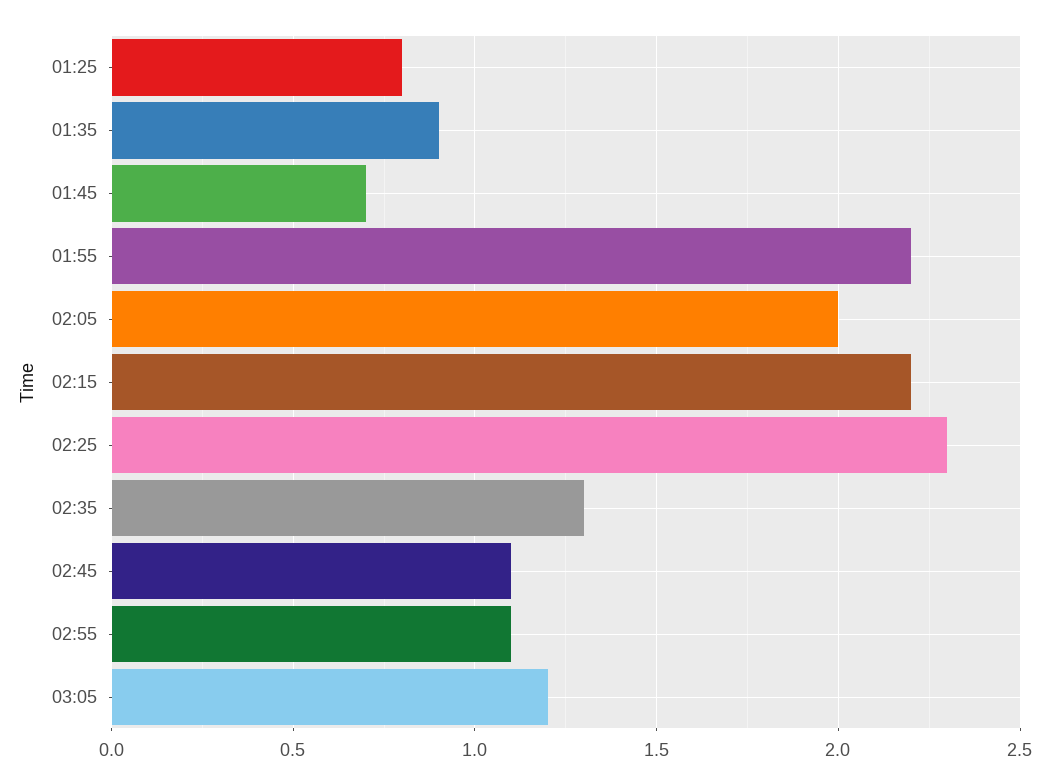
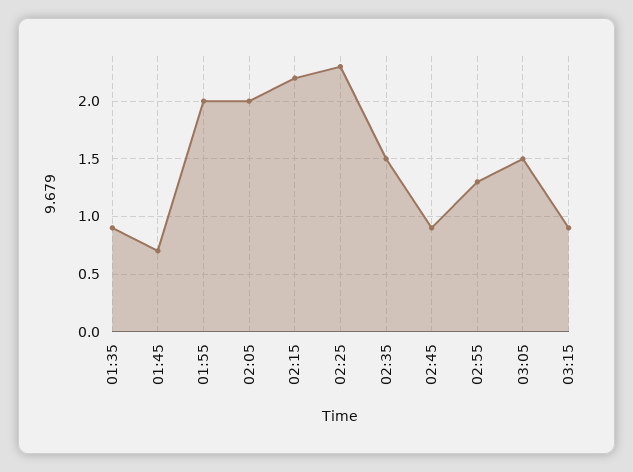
01:25: 0.8 -> none
01:55: 2.2 -> 2
02:35: 1.3 -> 1.5
02:45: 1.1 -> 0.9
02:55: 1.1 -> 1.3
03:05: 1.2 -> 1.5
03:15: none -> 0.9

